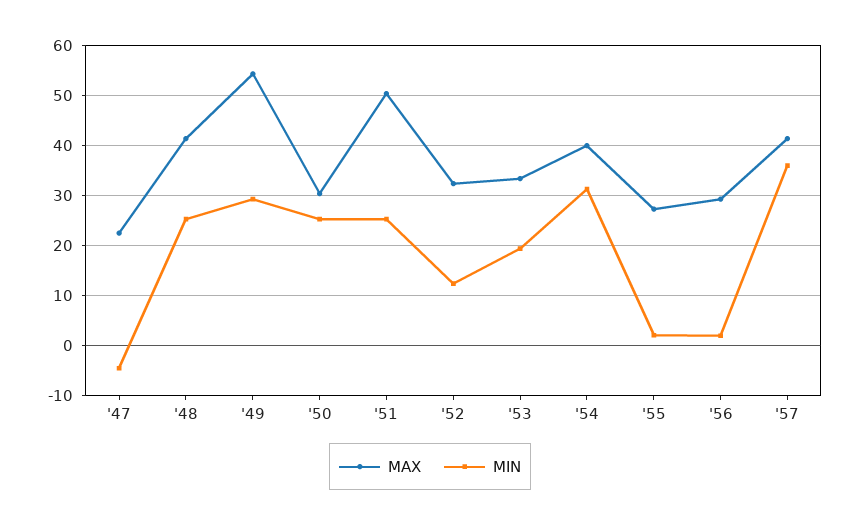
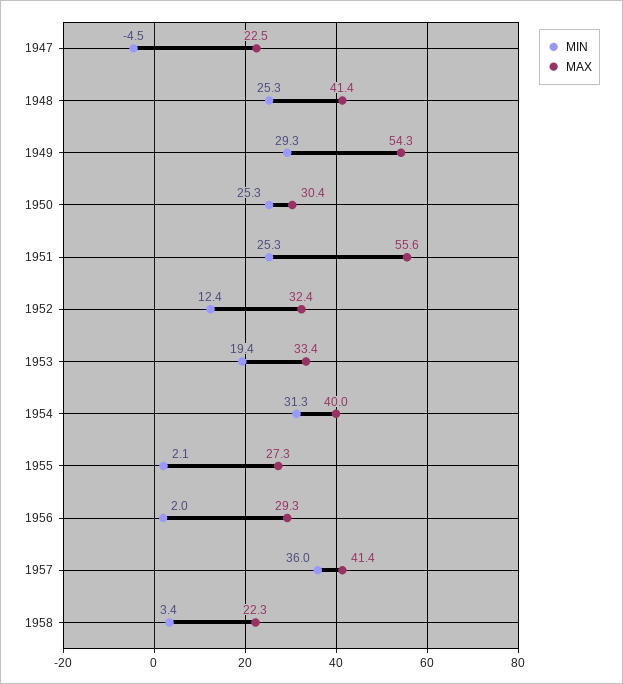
MAX, '51: 50 -> 55.6
MIN, 1958: none -> 3.4
MAX, 1958: none -> 22.3

